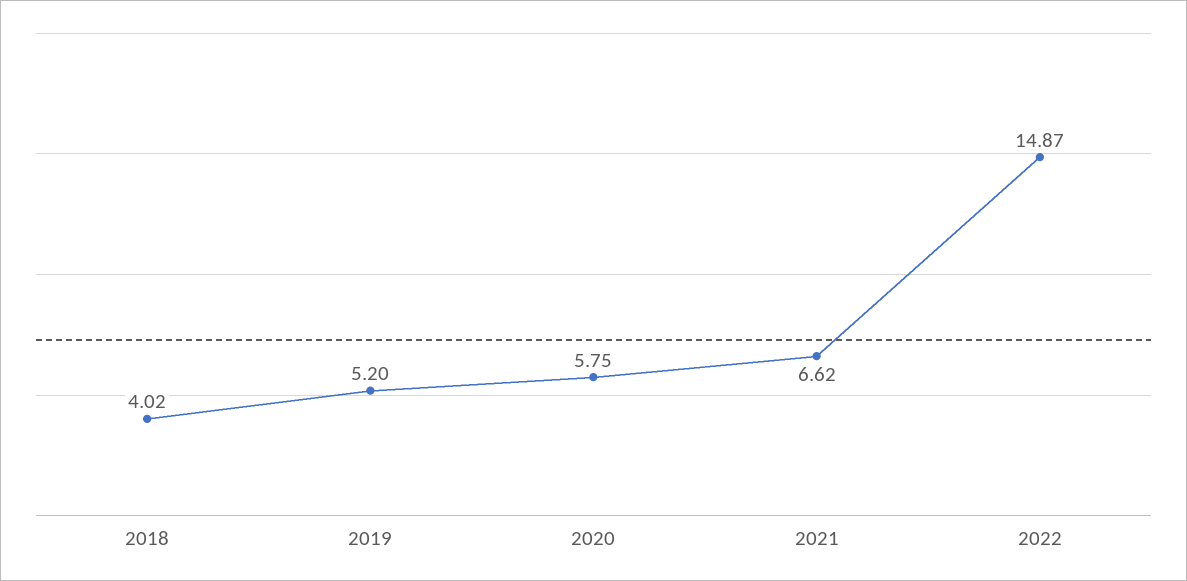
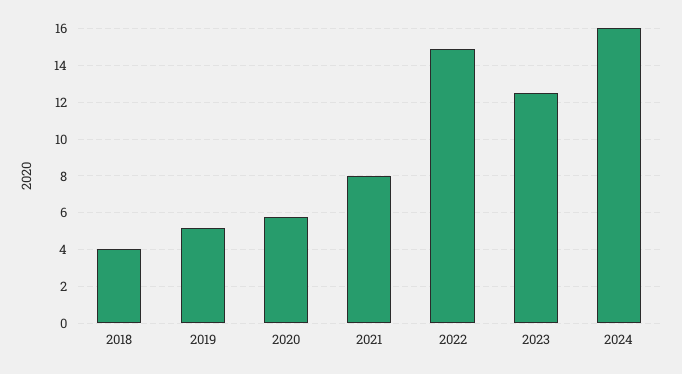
2021: 6.62 -> 8
2023: none -> 12.5
2024: none -> 16

